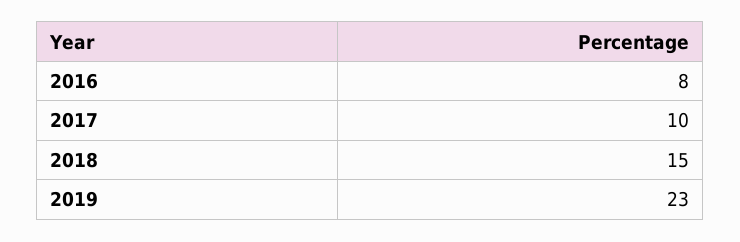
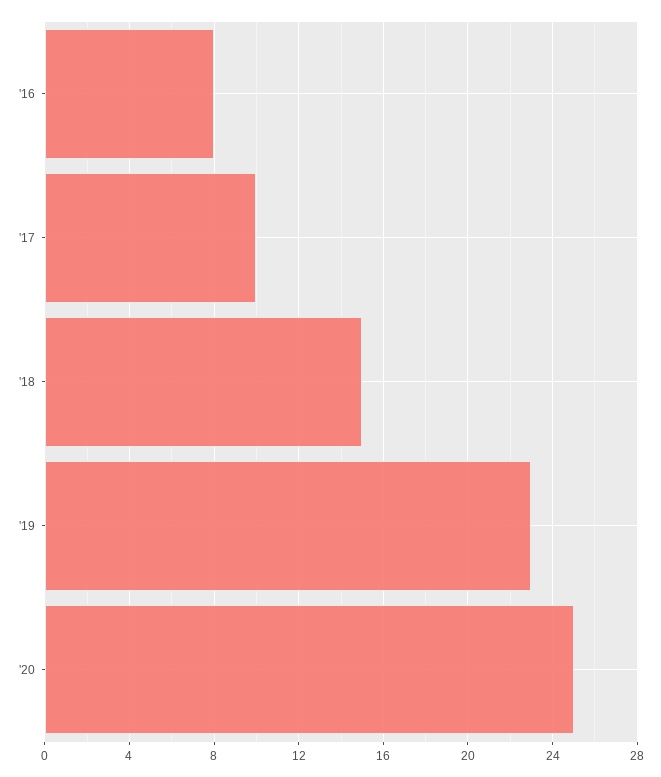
'20: none -> 25

